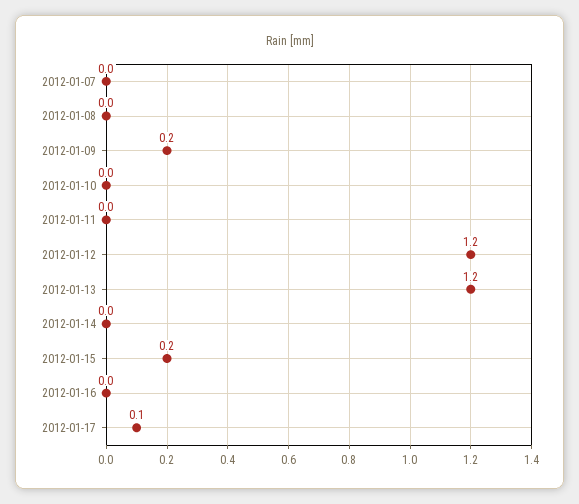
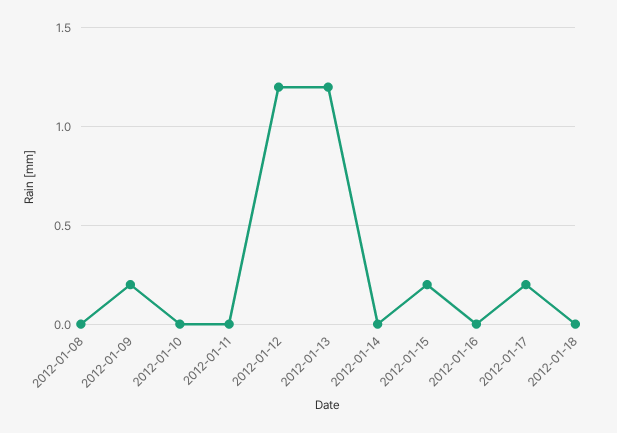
2012-01-07: 0 -> none
2012-01-17: 0.1 -> 0.2
2012-01-18: none -> 0

